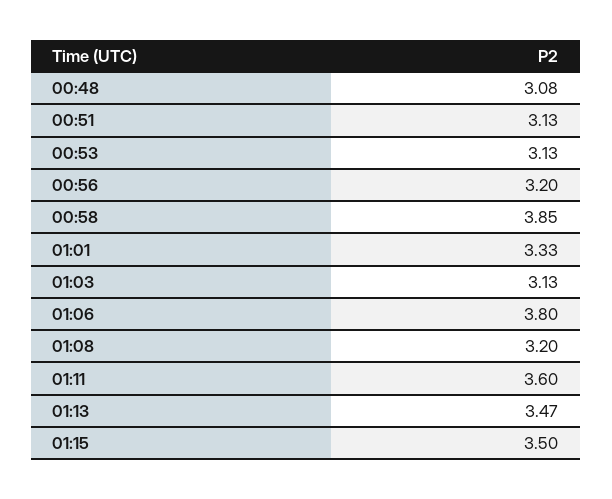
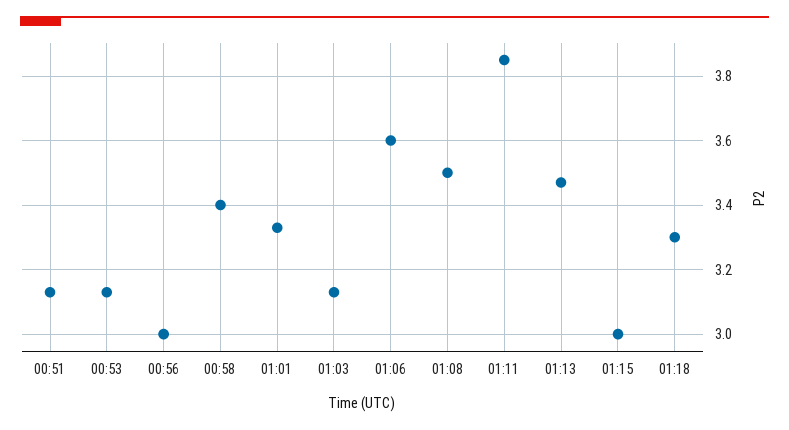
00:48: 3.08 -> none
00:56: 3.2 -> 3
00:58: 3.85 -> 3.4
01:06: 3.8 -> 3.6
01:08: 3.2 -> 3.5
01:11: 3.6 -> 3.85
01:15: 3.5 -> 3
01:18: none -> 3.3

